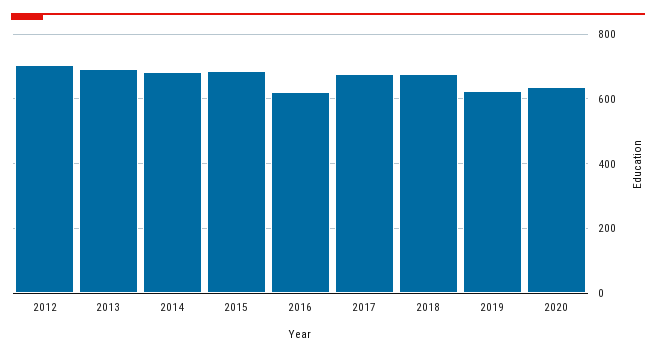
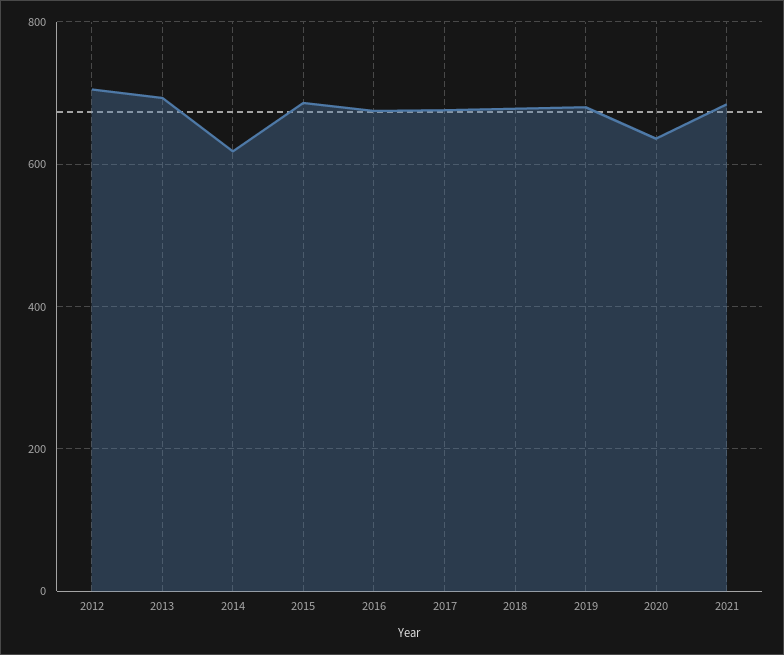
2014: 680 -> 620
2016: 620 -> 680
2019: 620 -> 680
2021: none -> 680

